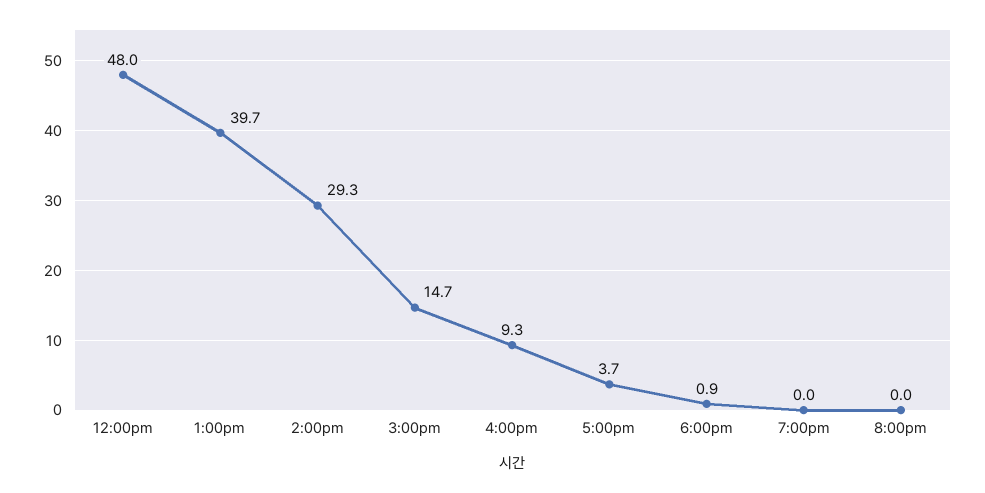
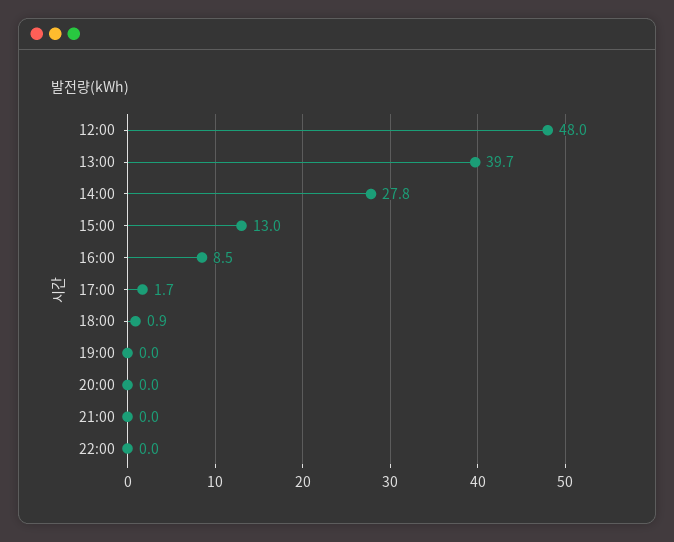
2:00pm: 29.3 -> 27.8
3:00pm: 14.7 -> 13
4:00pm: 9.3 -> 8.5
5:00pm: 3.7 -> 1.7
21:00: none -> 0
22:00: none -> 0

